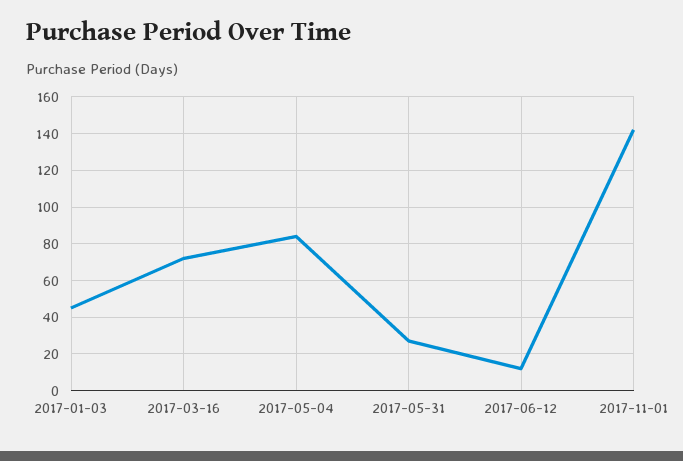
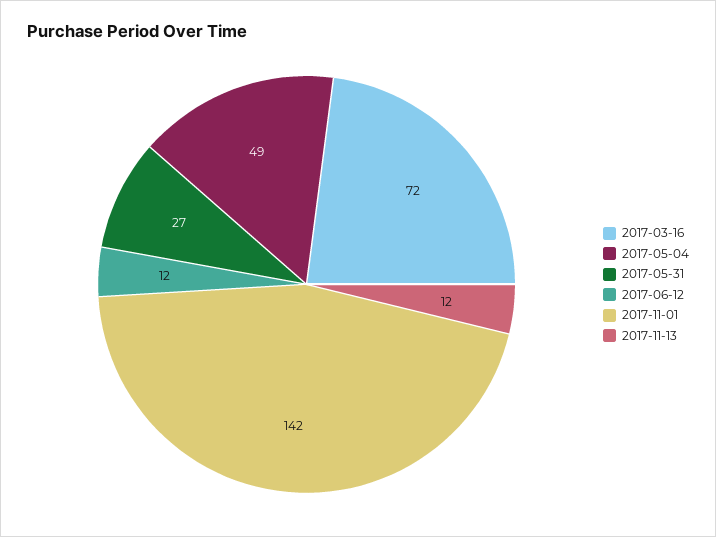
2017-01-03: 45 -> none
2017-05-04: 85 -> 49
2017-11-13: none -> 12

